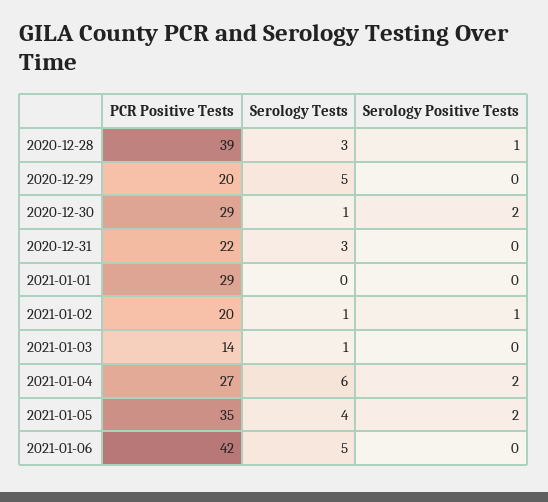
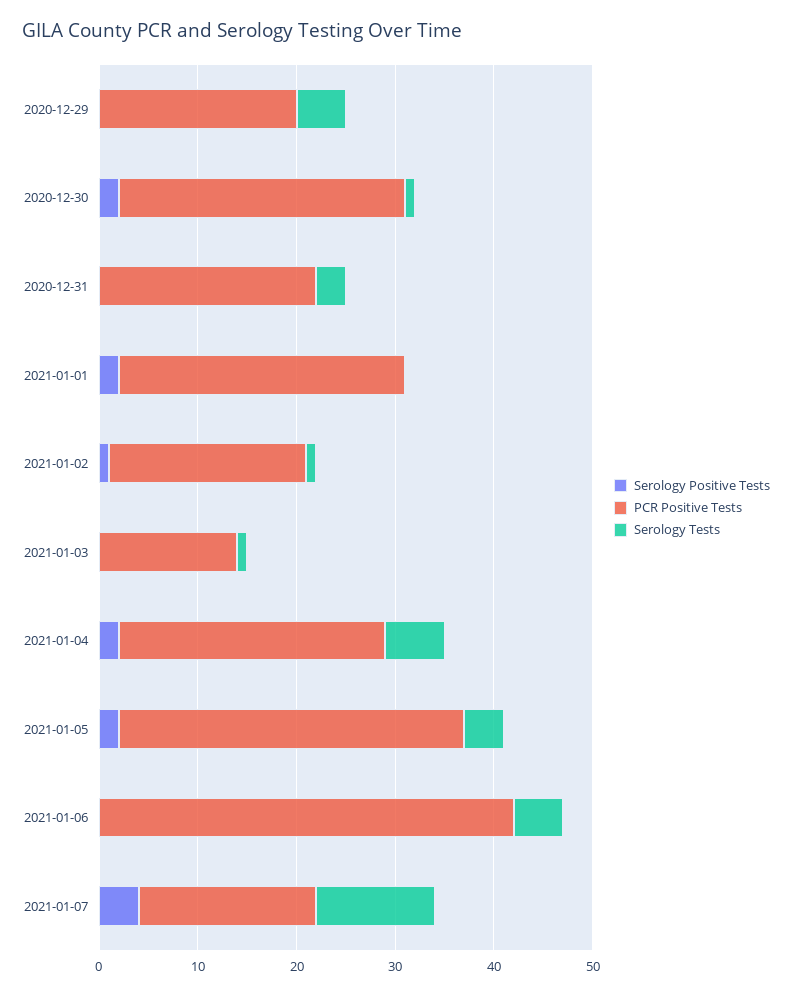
PCR Positive Tests, 2020-12-28: 39 -> none
Serology Tests, 2020-12-28: 3 -> none
Serology Positive Tests, 2020-12-28: 1 -> none
Serology Positive Tests, 2021-01-01: 0 -> 2
Serology Positive Tests, 2021-01-07: none -> 4
PCR Positive Tests, 2021-01-07: none -> 18
Serology Tests, 2021-01-07: none -> 12

